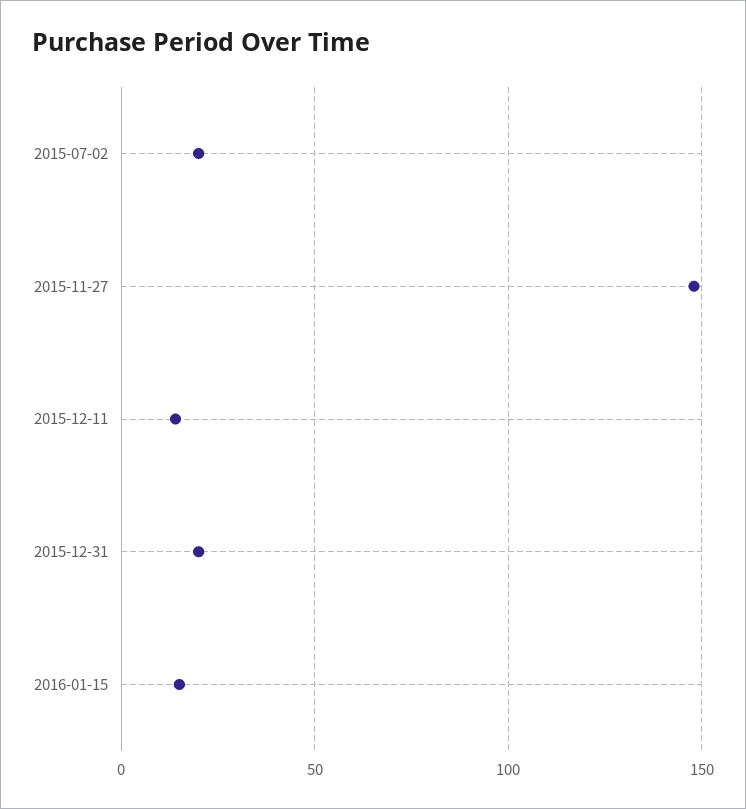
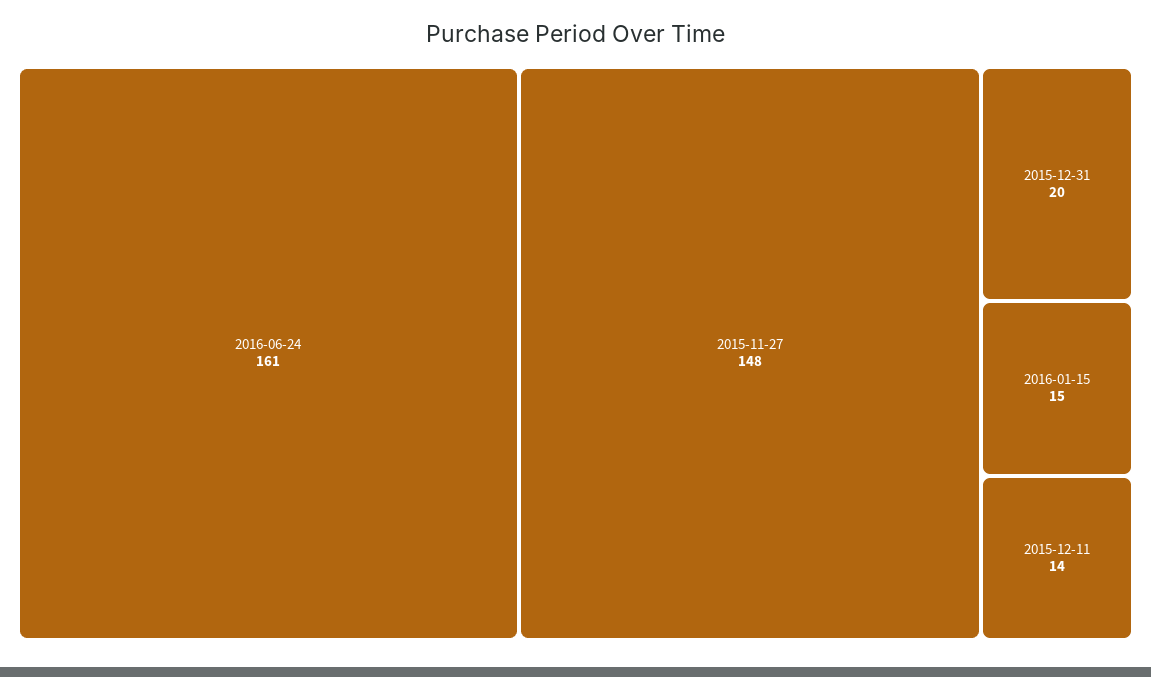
2015-07-02: 20 -> none
2016-06-24: none -> 161

